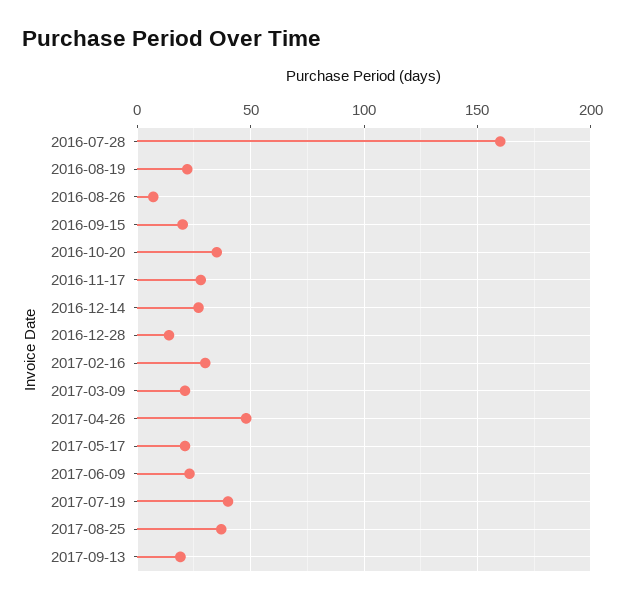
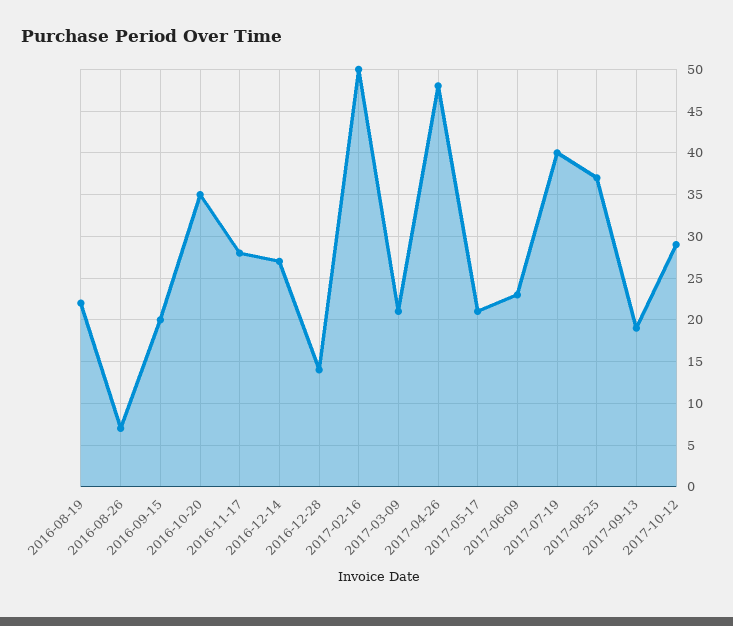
2016-07-28: 160 -> none
2017-02-16: 30 -> 50
2017-10-12: none -> 29

